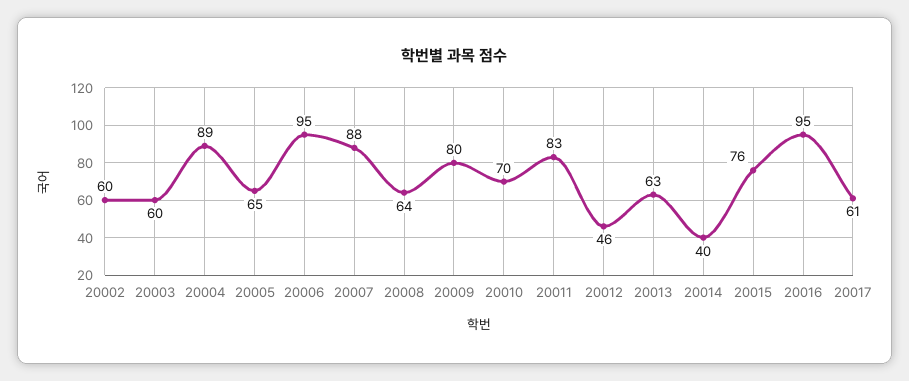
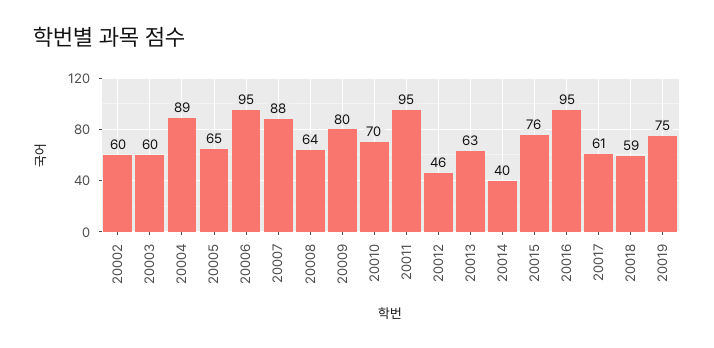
20011: 83 -> 95
20018: none -> 59
20019: none -> 75

